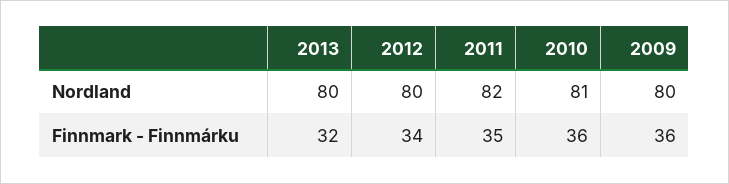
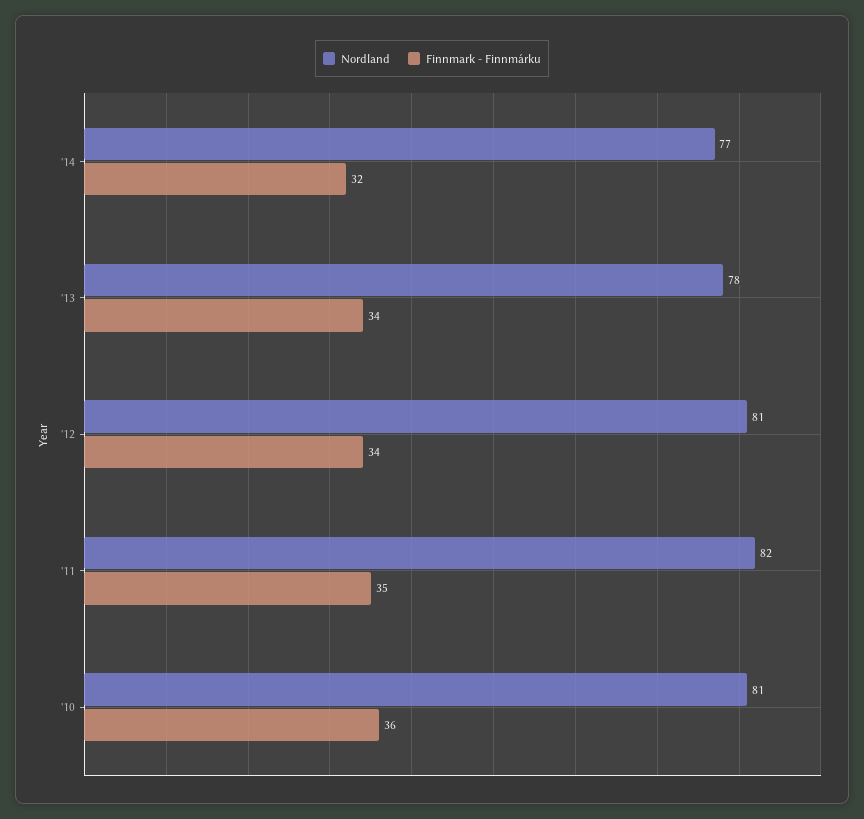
Nordland, 2013: 80 -> 78
Nordland, 2012: 80 -> 81
Nordland, 2009: 80 -> none
Finnmark - Finnmárku, 2013: 32 -> 34
Finnmark - Finnmárku, 2009: 36 -> none
Nordland, '14: none -> 77
Finnmark - Finnmárku, '14: none -> 32

